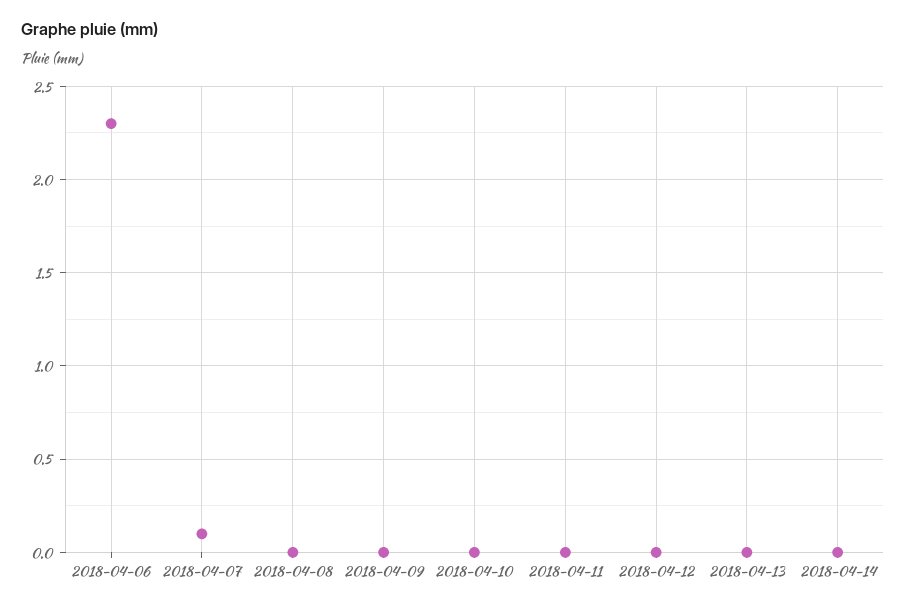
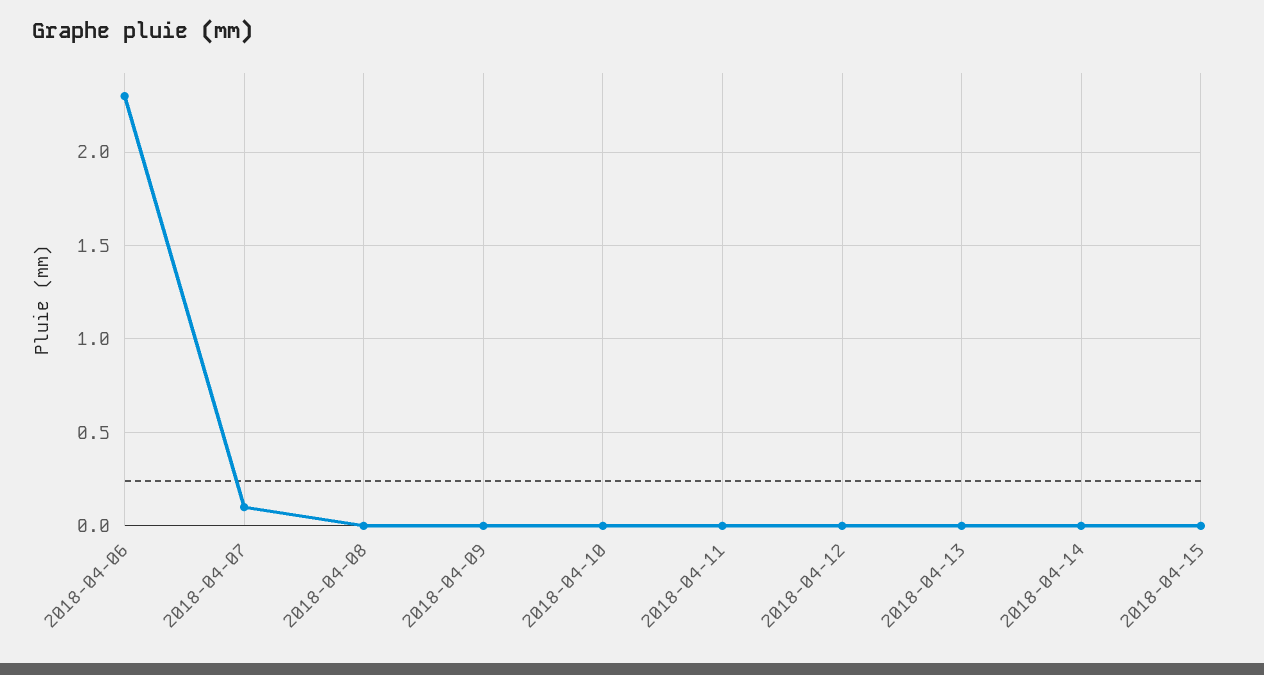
2018-04-15: none -> 0

